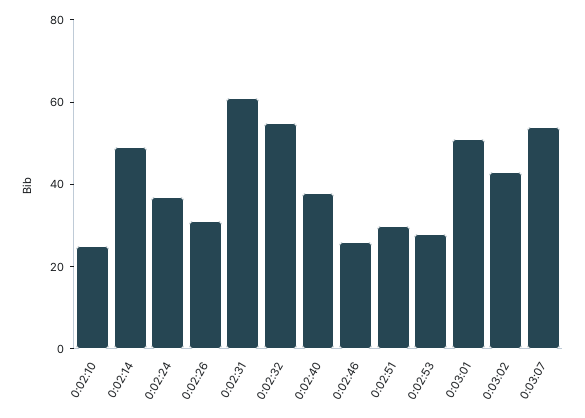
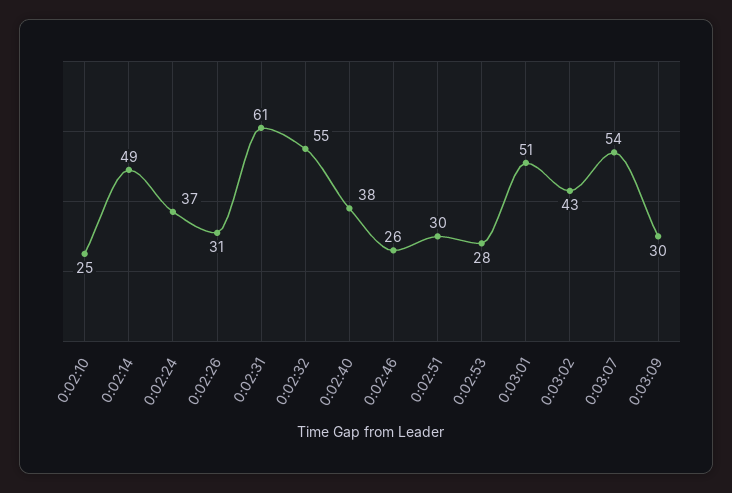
0:03:09: none -> 30

